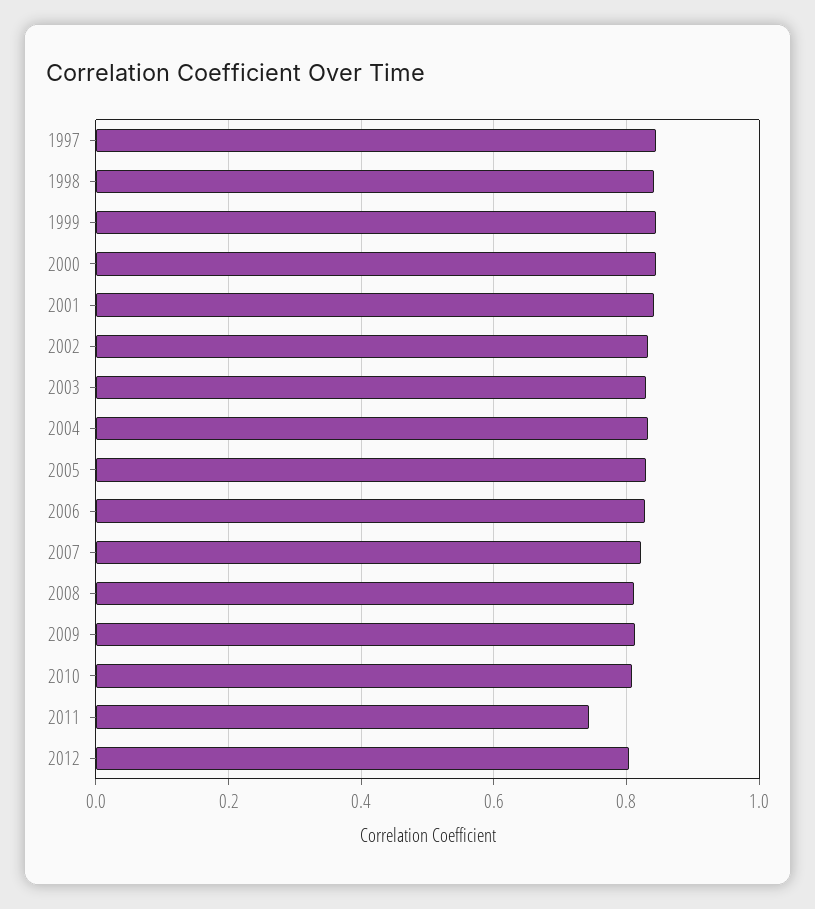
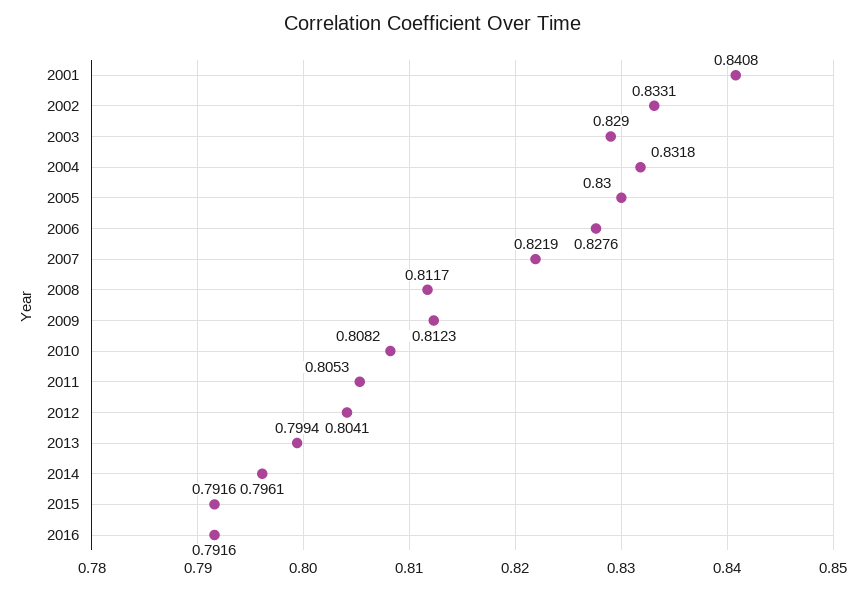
1997: 0.84 -> none
1998: 0.84 -> none
1999: 0.84 -> none
2000: 0.84 -> none
2011: 0.74 -> 0.8053
2013: none -> 0.7994
2014: none -> 0.7961
2015: none -> 0.7916
2016: none -> 0.7916

